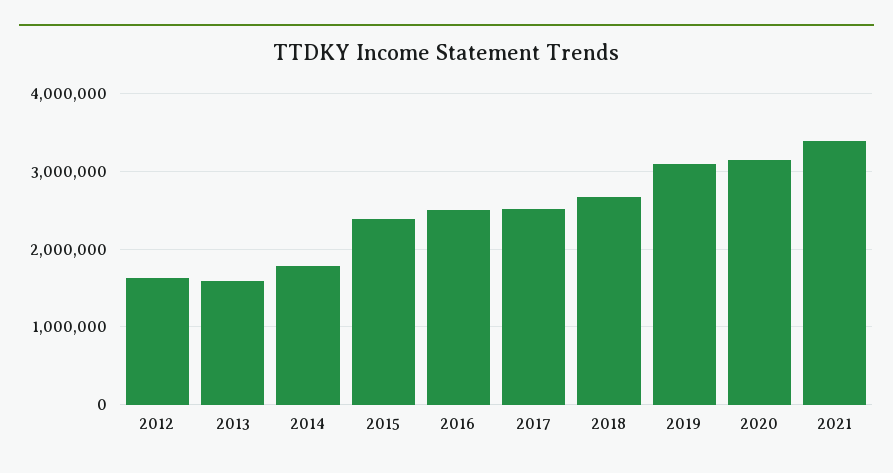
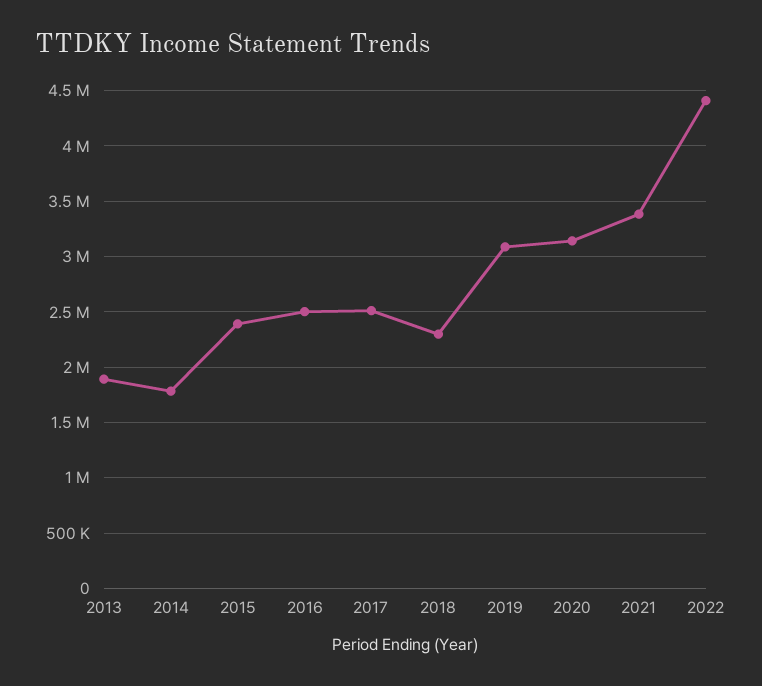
2012: 1600000 -> none
2013: 1600000 -> 1900000
2018: 2700000 -> 2300000
2022: none -> 4400000

